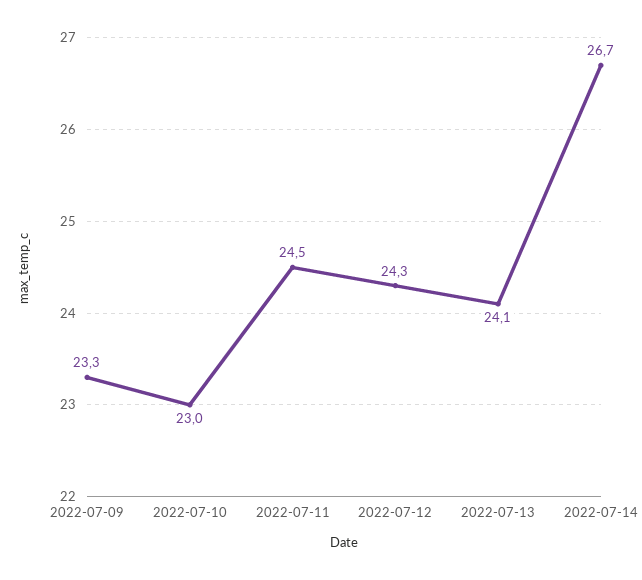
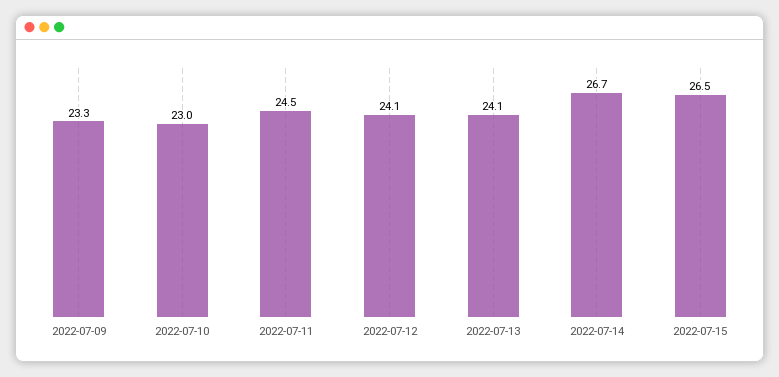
2022-07-12: 24.3 -> 24.1
2022-07-15: none -> 26.5

